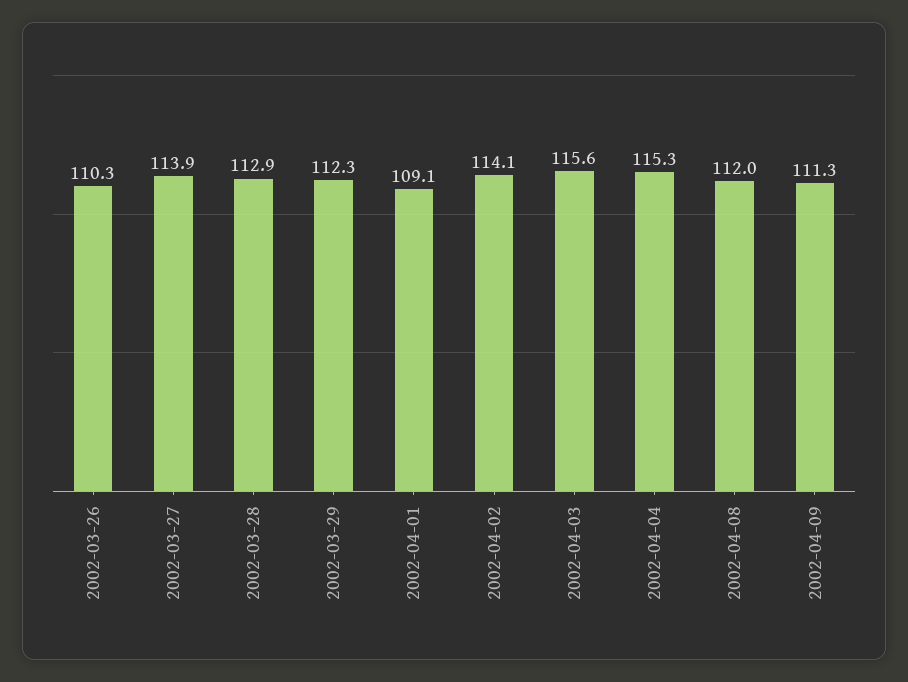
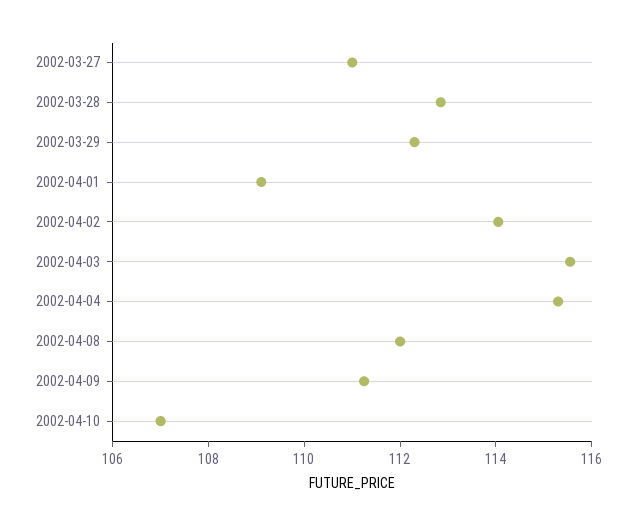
2002-03-26: 110.3 -> none
2002-03-27: 113.9 -> 111
2002-04-10: none -> 107

